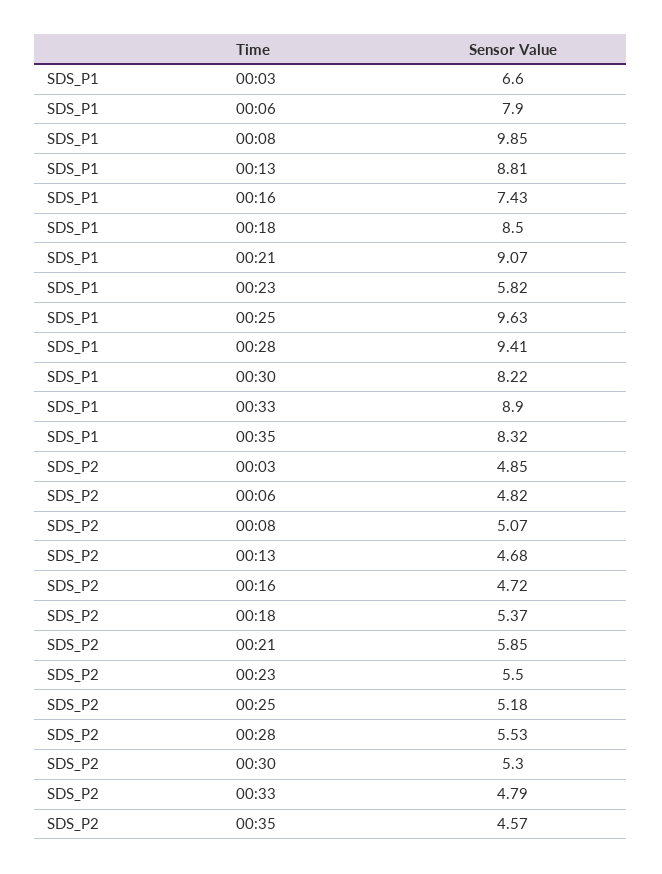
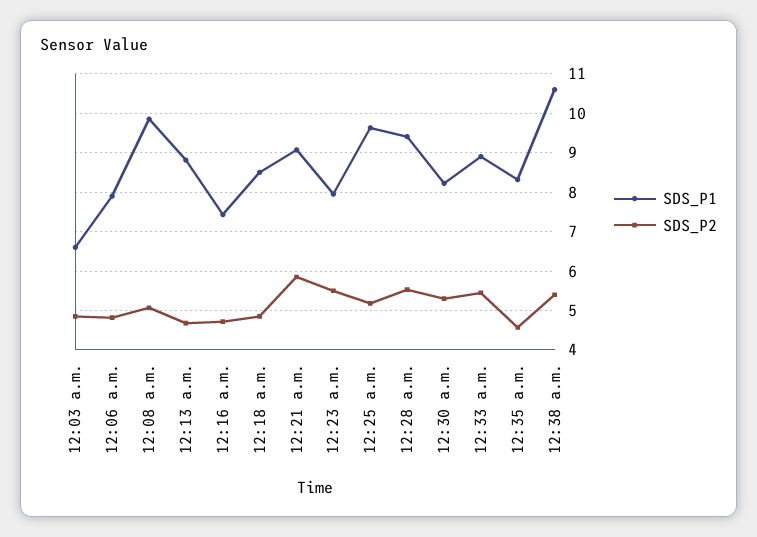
SDS_P1, 00:23: 5.82 -> 8
SDS_P2, 00:18: 5.37 -> 4.8
SDS_P2, 00:33: 4.79 -> 5.4
SDS_P1, 12:38 a.m.: none -> 10.6
SDS_P2, 12:38 a.m.: none -> 5.4

